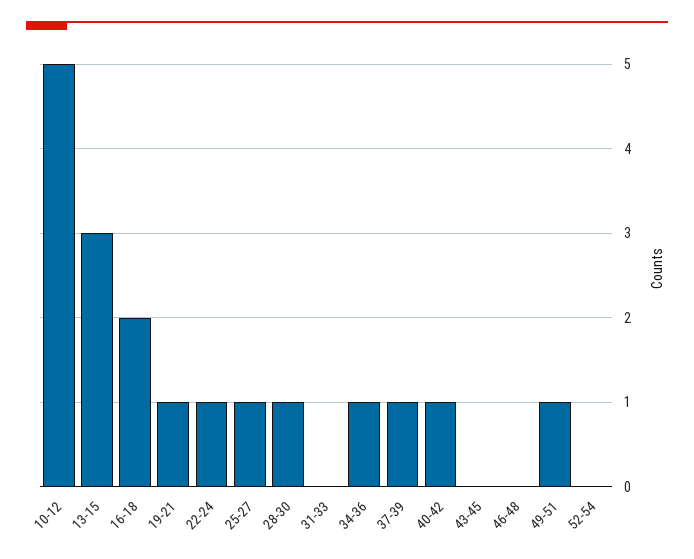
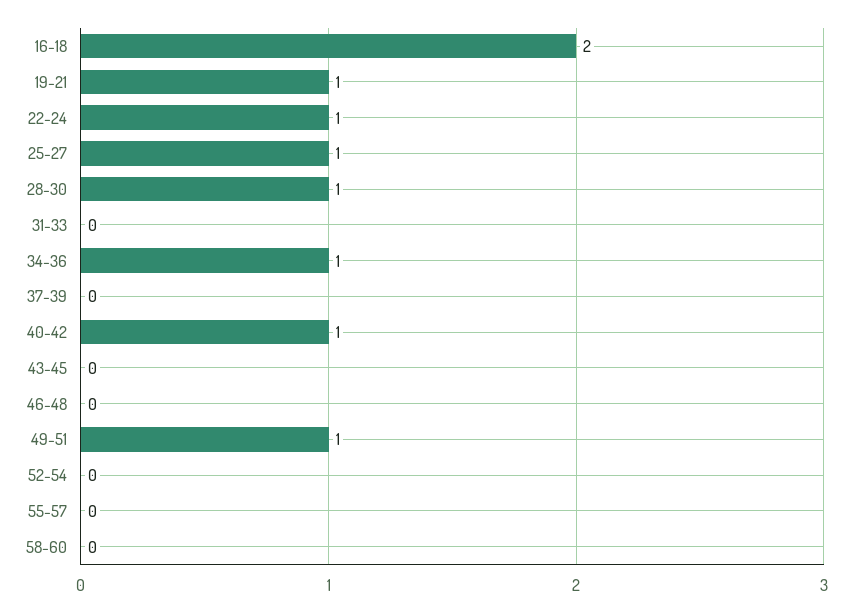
10-12: 5 -> none
13-15: 3 -> none
37-39: 1 -> 0
55-57: none -> 0
58-60: none -> 0

